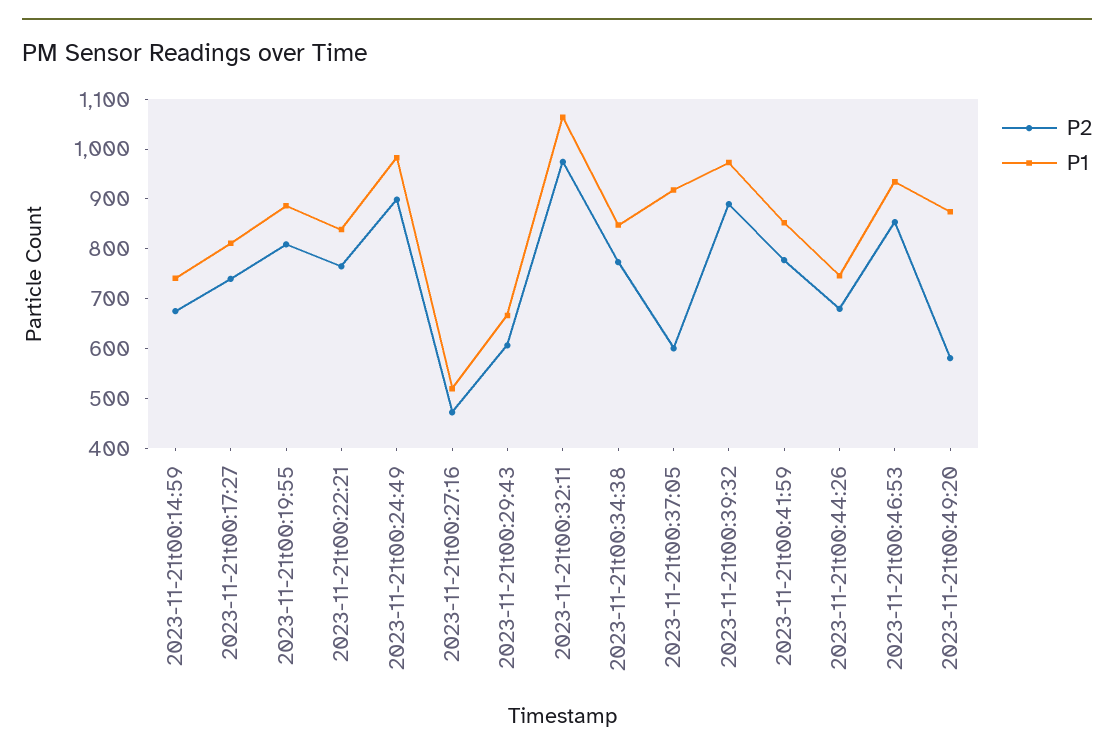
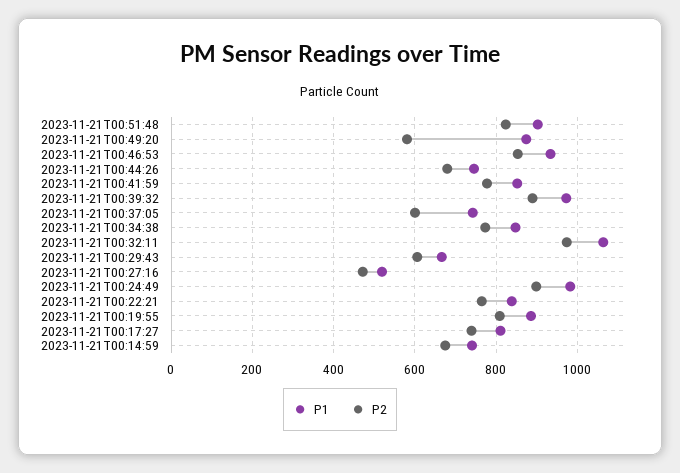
P1, 2023-11-21t00:37:05: 920 -> 740
P1, 2023-11-21T00:51:48: none -> 900
P2, 2023-11-21T00:51:48: none -> 820

